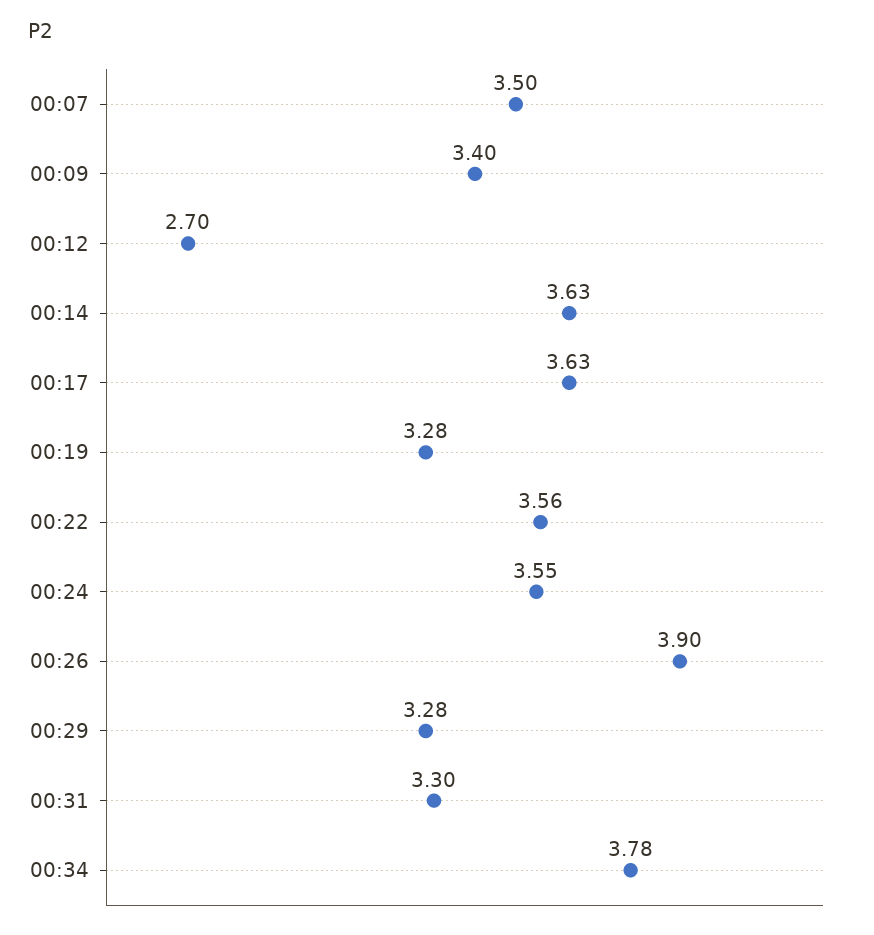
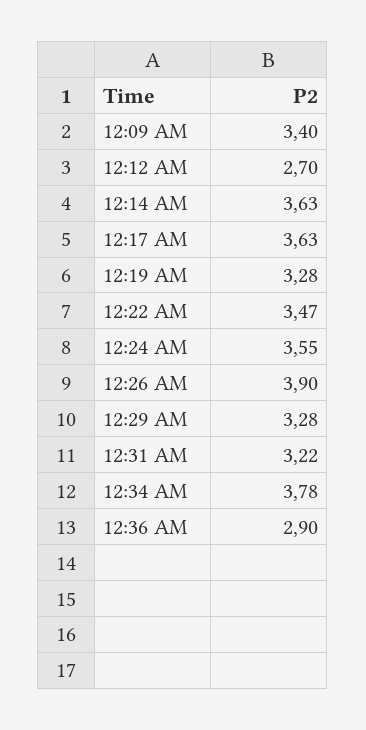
00:07: 3.5 -> none
00:22: 3.56 -> 3.47
00:31: 3.3 -> 3.22
12:36 AM: none -> 2.9

